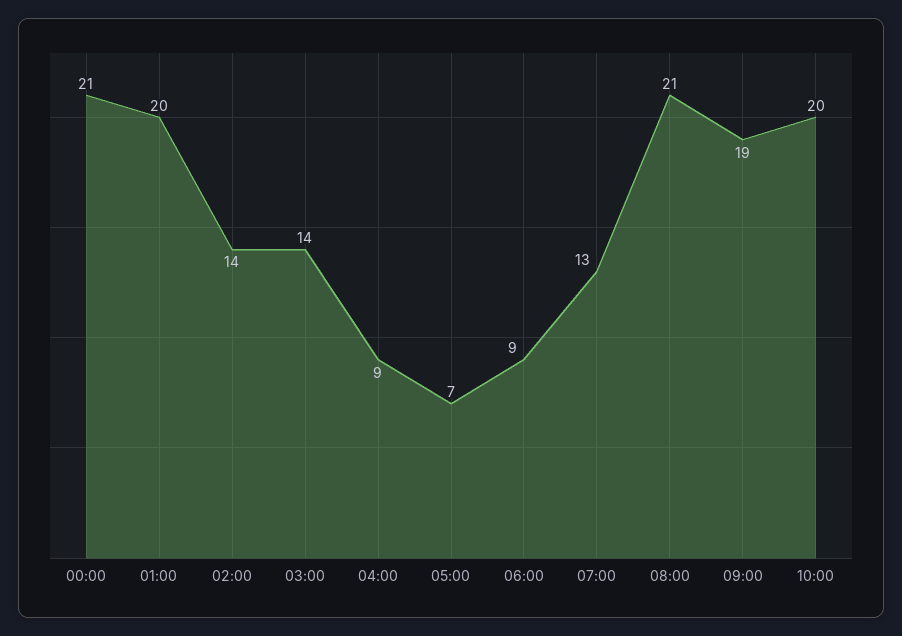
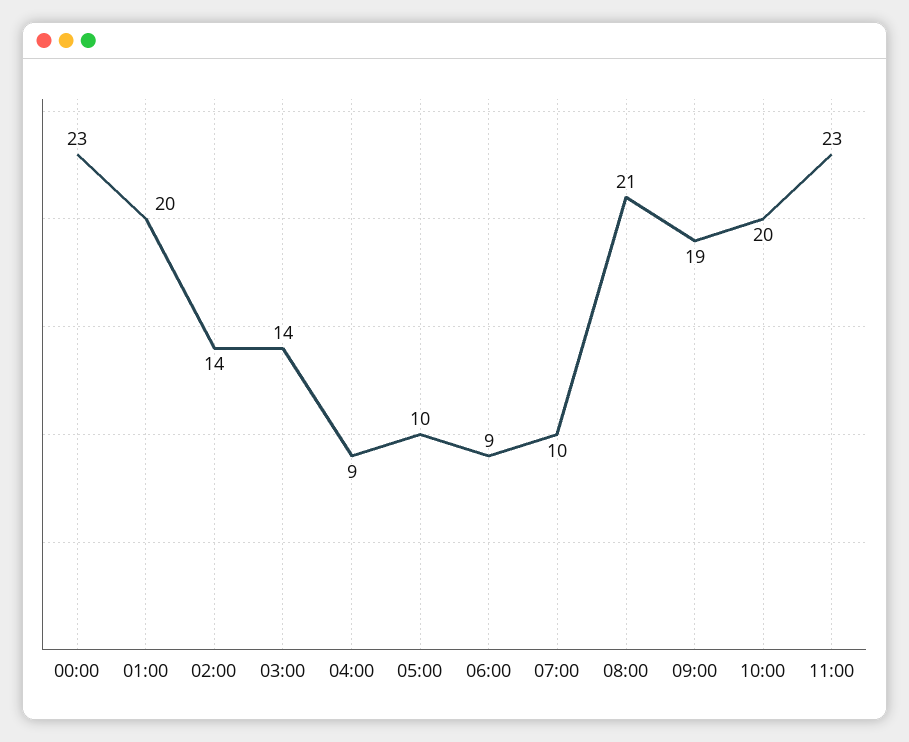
00:00: 21 -> 23
05:00: 7 -> 10
07:00: 13 -> 10
11:00: none -> 23

